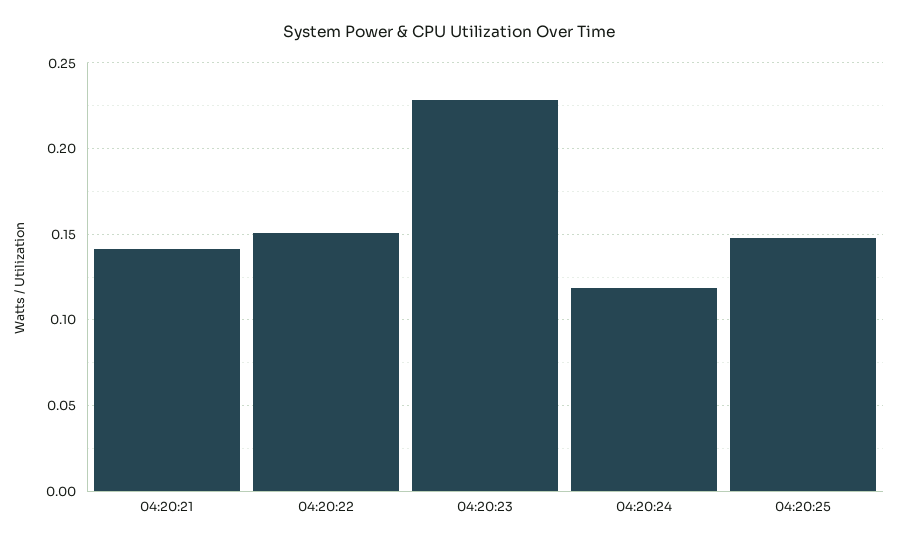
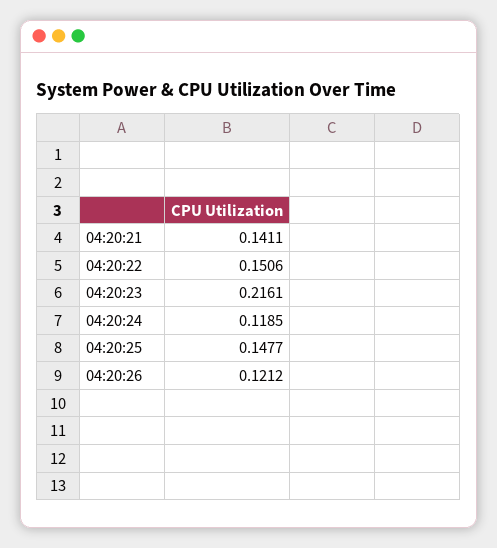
04:20:23: 0.23 -> 0.2161
04:20:26: none -> 0.1212

